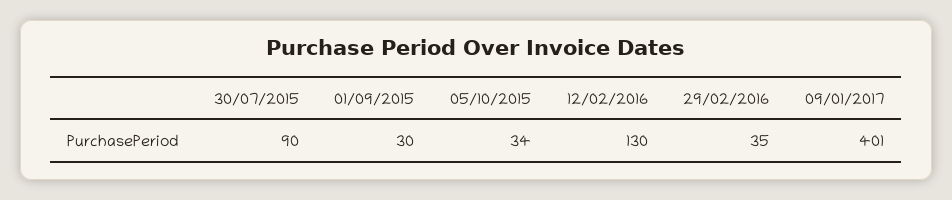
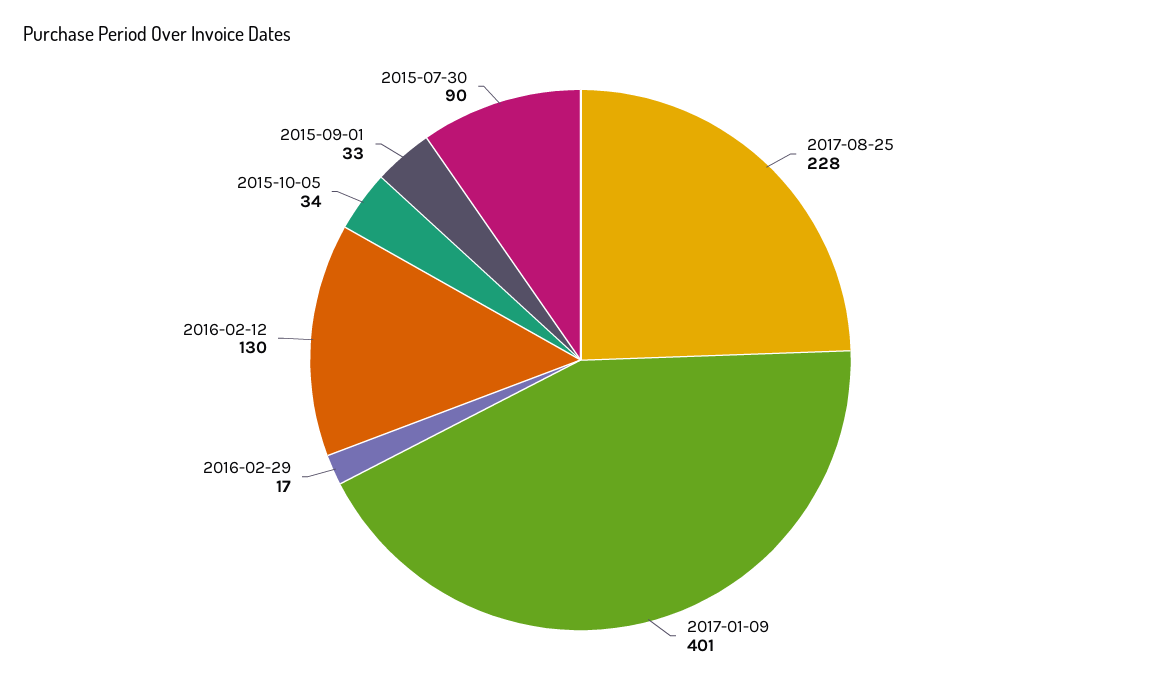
01/09/2015: 30 -> 33
29/02/2016: 35 -> 17
2017-08-25: none -> 228

